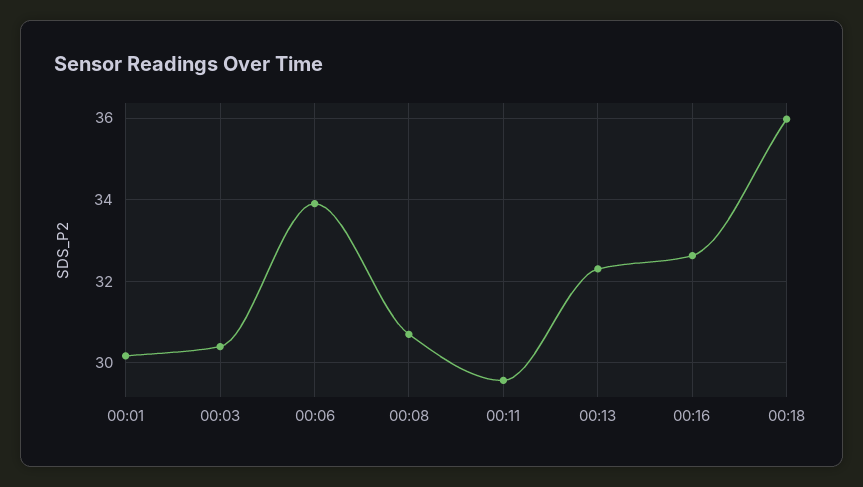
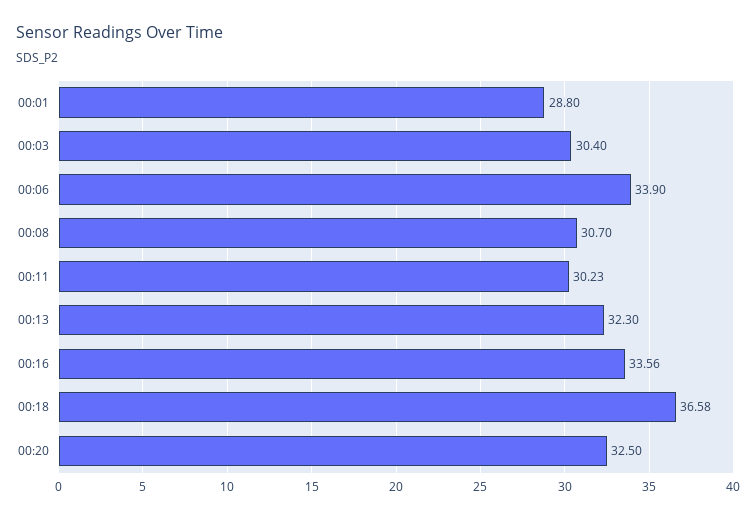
00:01: 30.2 -> 28.8
00:11: 29.6 -> 30.23
00:16: 32.6 -> 33.56
00:18: 36 -> 36.58
00:20: none -> 32.5

